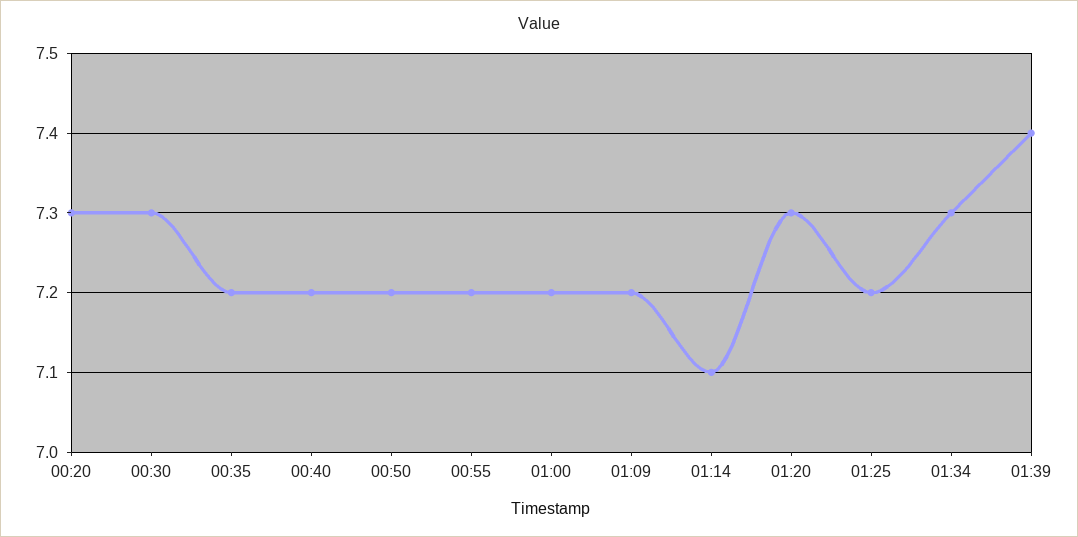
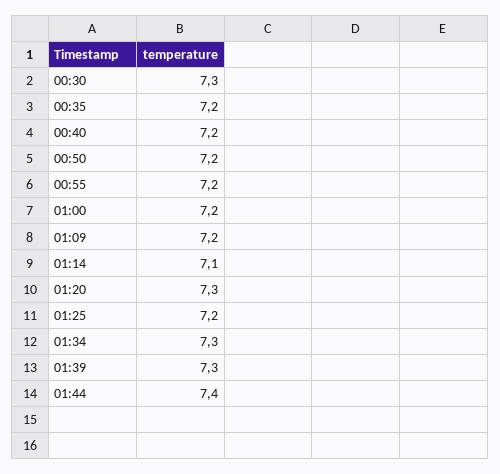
00:20: 7.3 -> none
01:39: 7.4 -> 7.3
01:44: none -> 7.4

